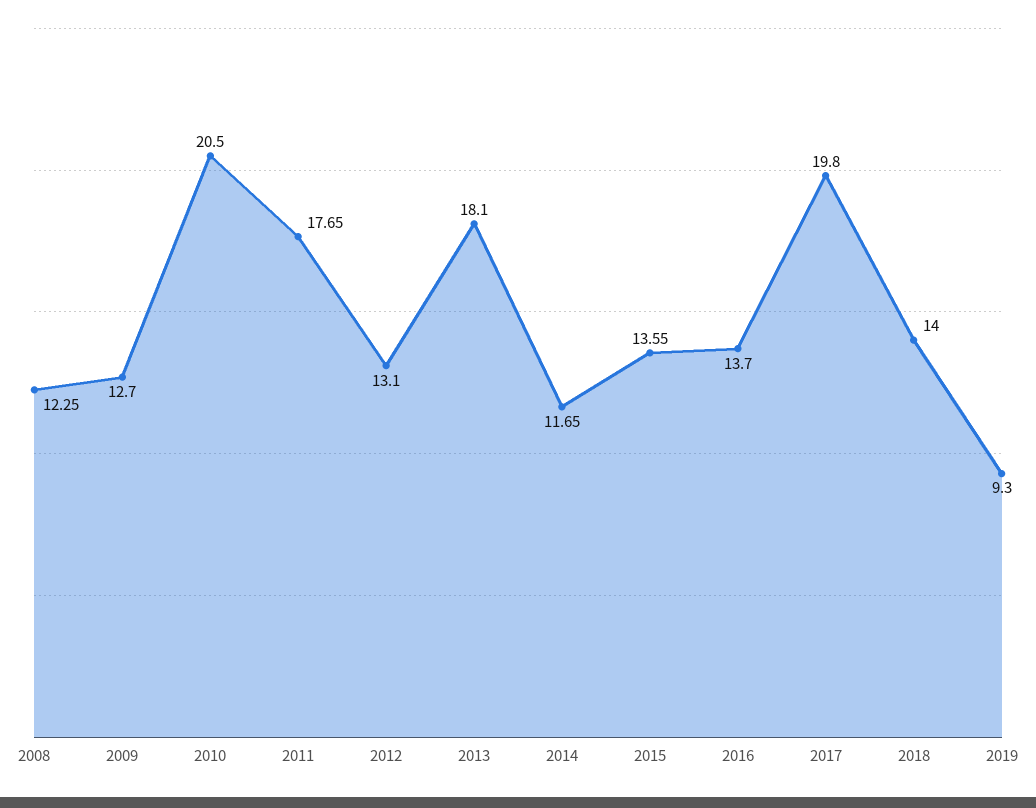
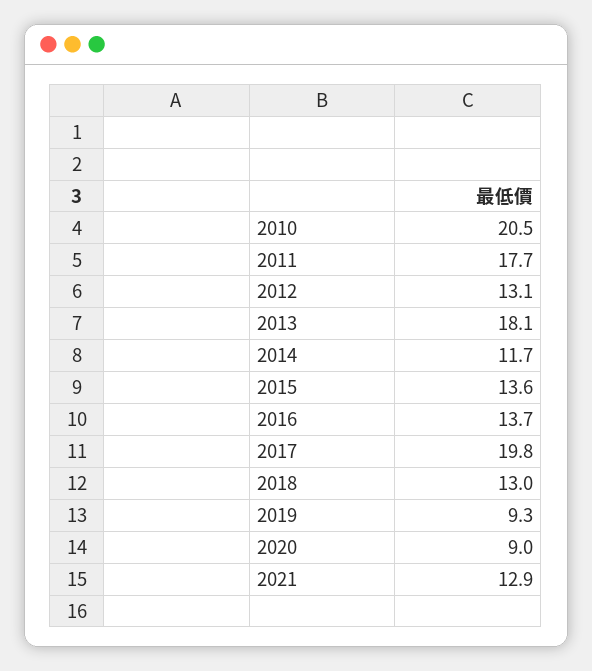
2008: 12.25 -> none
2009: 12.7 -> none
2018: 14 -> 13
2020: none -> 9
2021: none -> 12.9

